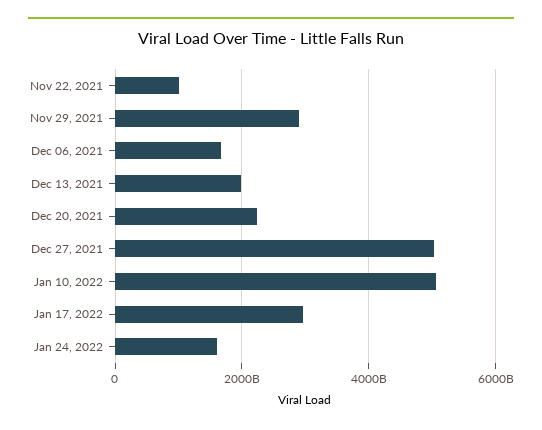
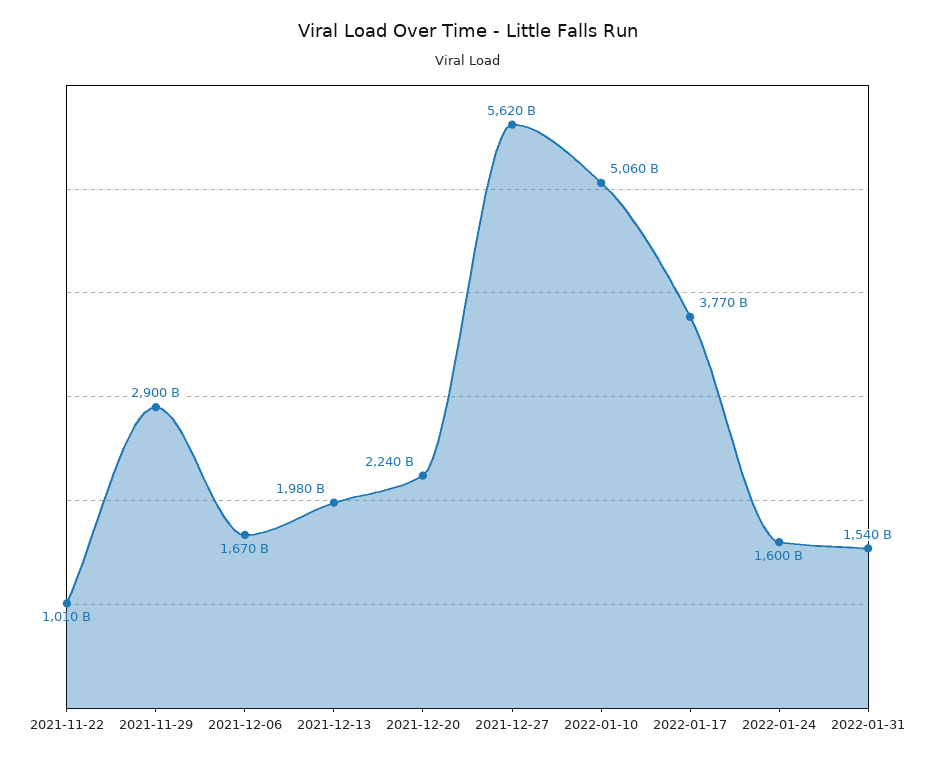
Dec 27, 2021: 5000000000000 -> 5620000000000
Jan 17, 2022: 3000000000000 -> 3770000000000
2022-01-31: none -> 1540000000000

